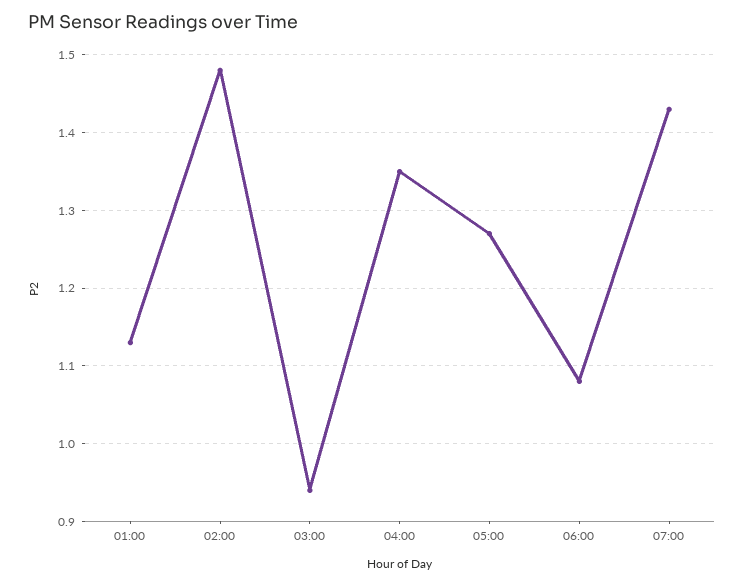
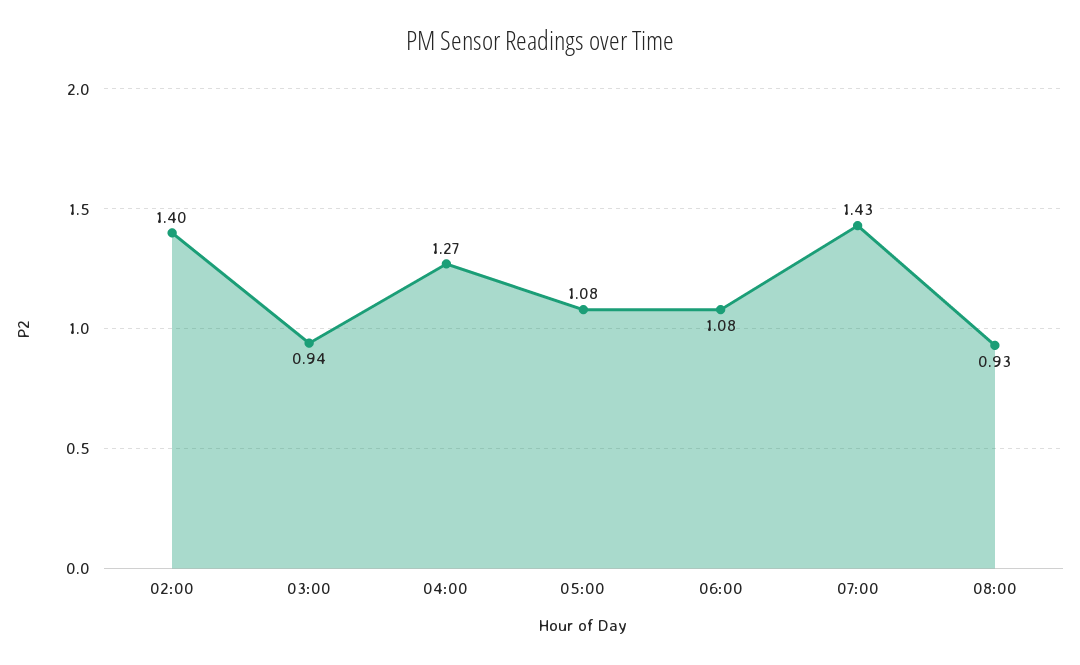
01:00: 1.13 -> none
02:00: 1.48 -> 1.4
04:00: 1.35 -> 1.27
05:00: 1.27 -> 1.08
08:00: none -> 0.93

